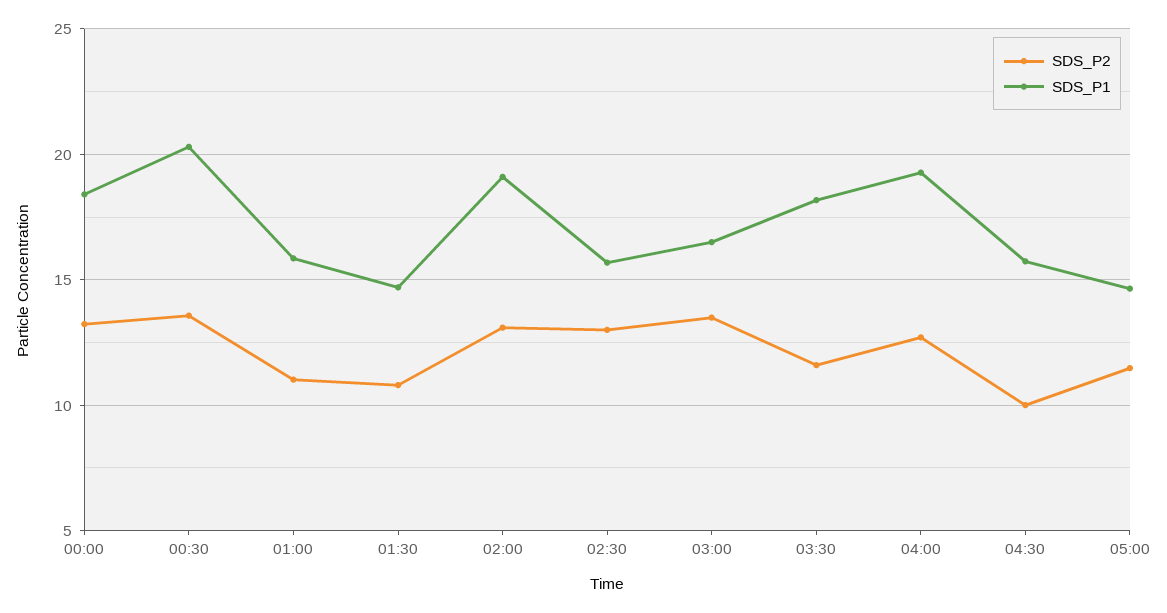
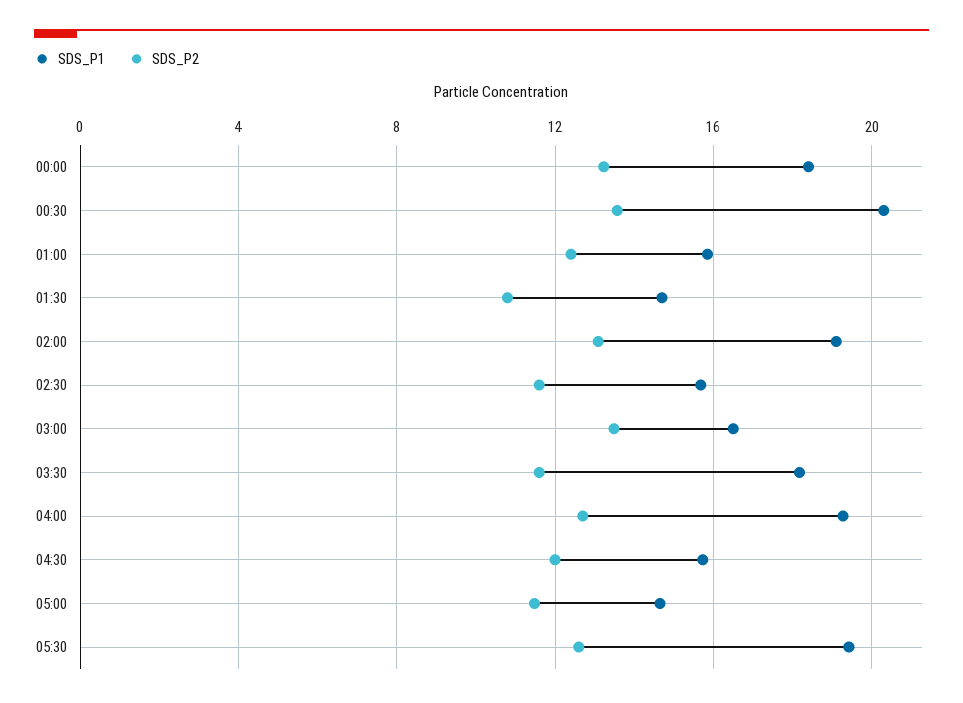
SDS_P2, 01:00: 11 -> 12.5
SDS_P2, 02:30: 13 -> 11.5
SDS_P2, 04:30: 10 -> 12
SDS_P1, 05:30: none -> 19.5
SDS_P2, 05:30: none -> 12.5

